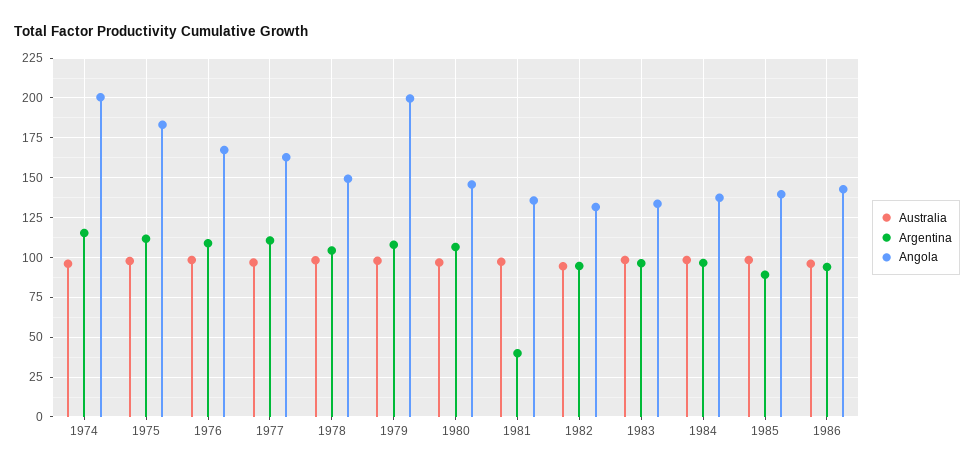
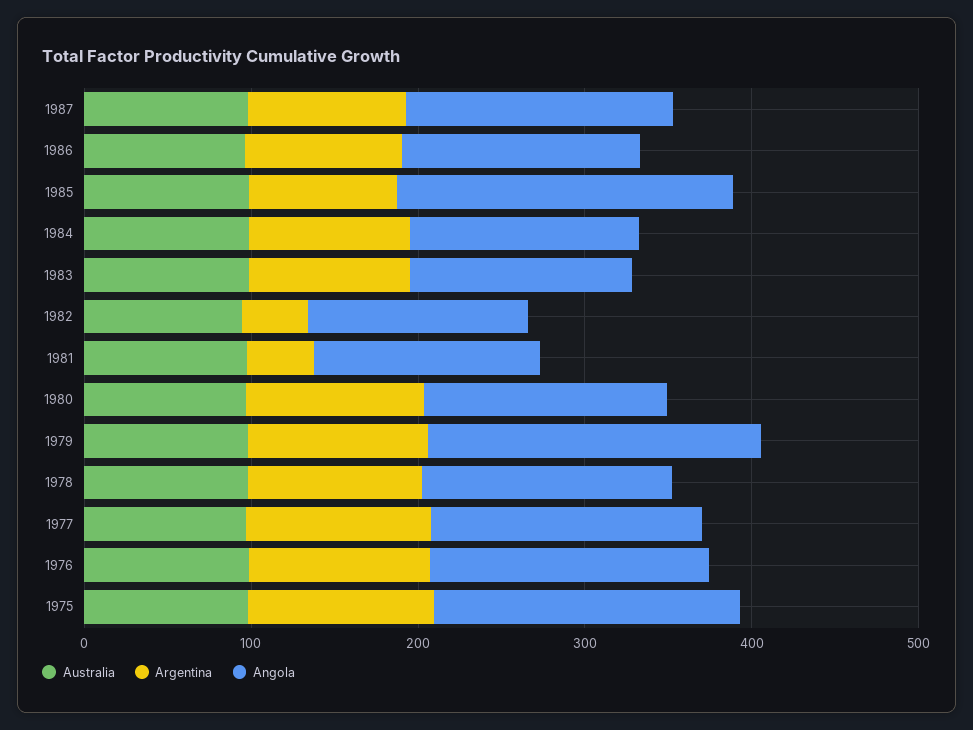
Australia, 1974: 95 -> none
Argentina, 1974: 115 -> none
Angola, 1974: 200 -> none
Argentina, 1982: 95 -> 40
Angola, 1985: 140 -> 200
Australia, 1987: none -> 100
Argentina, 1987: none -> 100
Angola, 1987: none -> 160

